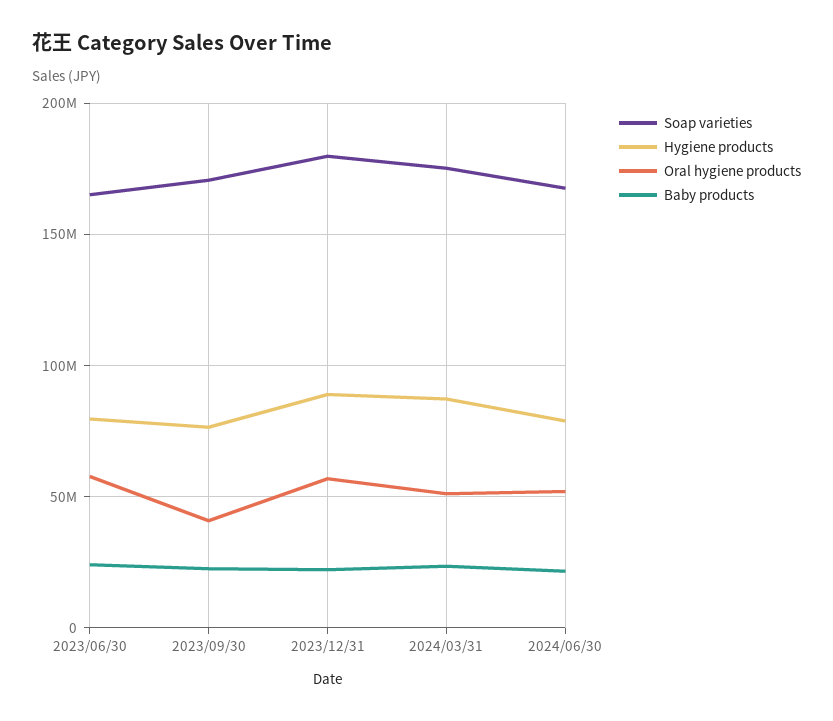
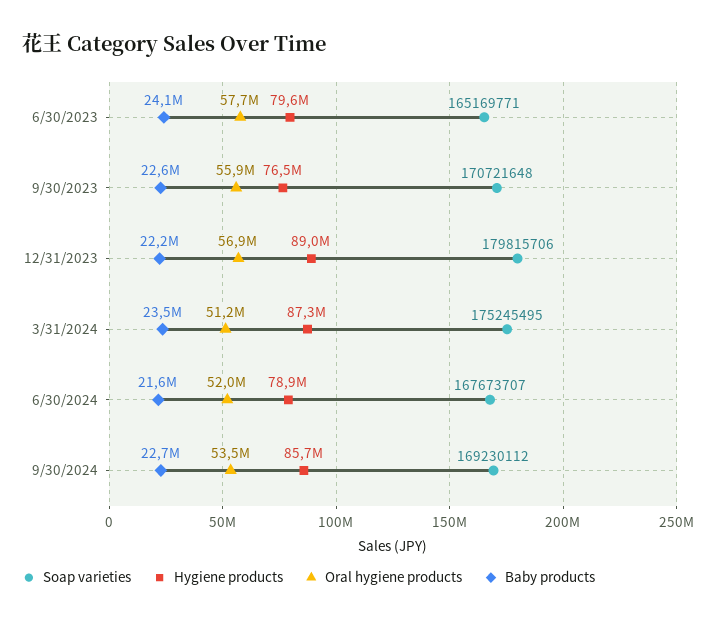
Oral hygiene products, 2023/09/30: 40000000 -> 55900000
Soap varieties, 9/30/2024: none -> 169230112
Hygiene products, 9/30/2024: none -> 85700000
Oral hygiene products, 9/30/2024: none -> 53500000
Baby products, 9/30/2024: none -> 22700000

